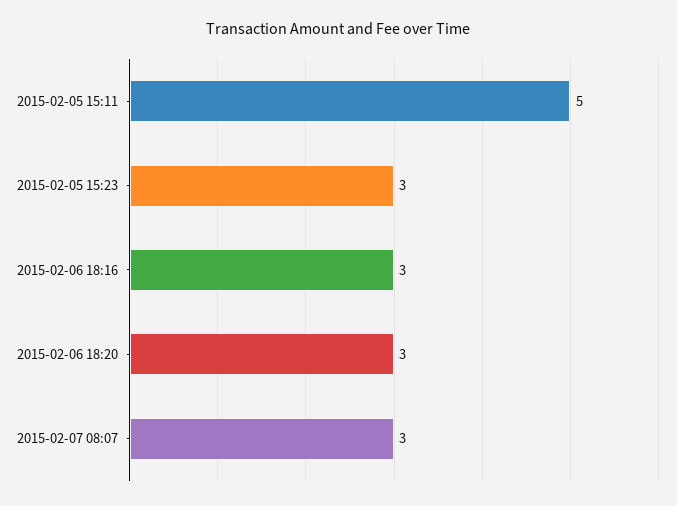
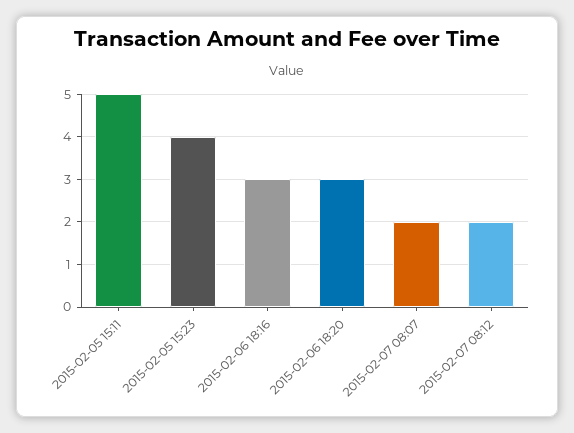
2015-02-05 15:23: 3 -> 4
2015-02-07 08:07: 3 -> 2
2015-02-07 08:12: none -> 2

